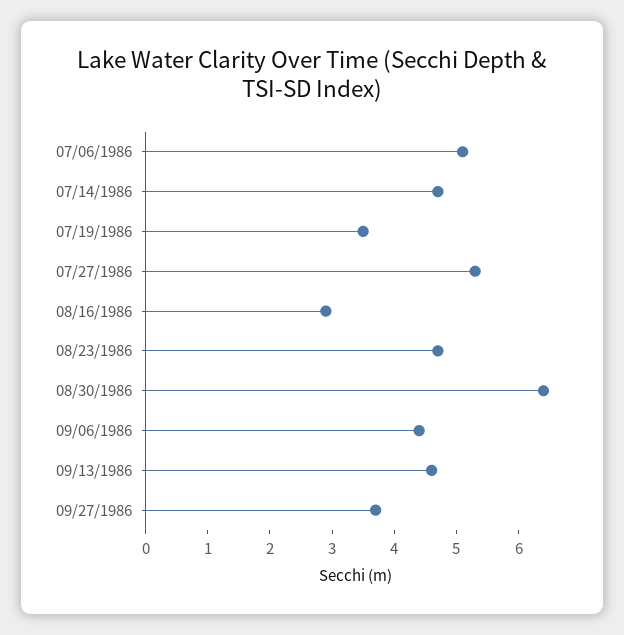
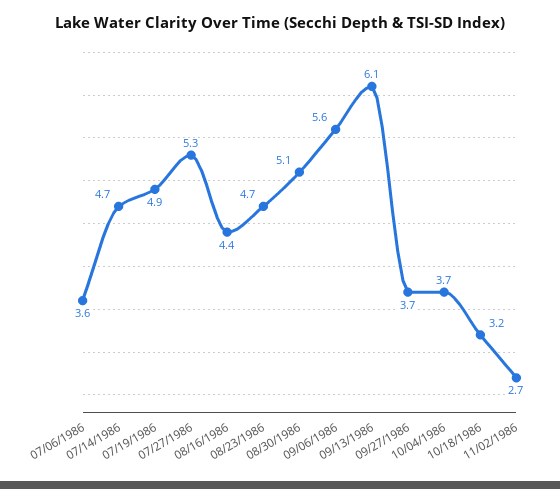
07/06/1986: 5 -> 3.6
07/19/1986: 3.5 -> 4.9
08/16/1986: 3 -> 4.4
08/30/1986: 6.5 -> 5.1
09/06/1986: 4.5 -> 5.6
09/13/1986: 4.5 -> 6.1
10/04/1986: none -> 3.7
10/18/1986: none -> 3.2
11/02/1986: none -> 2.7

